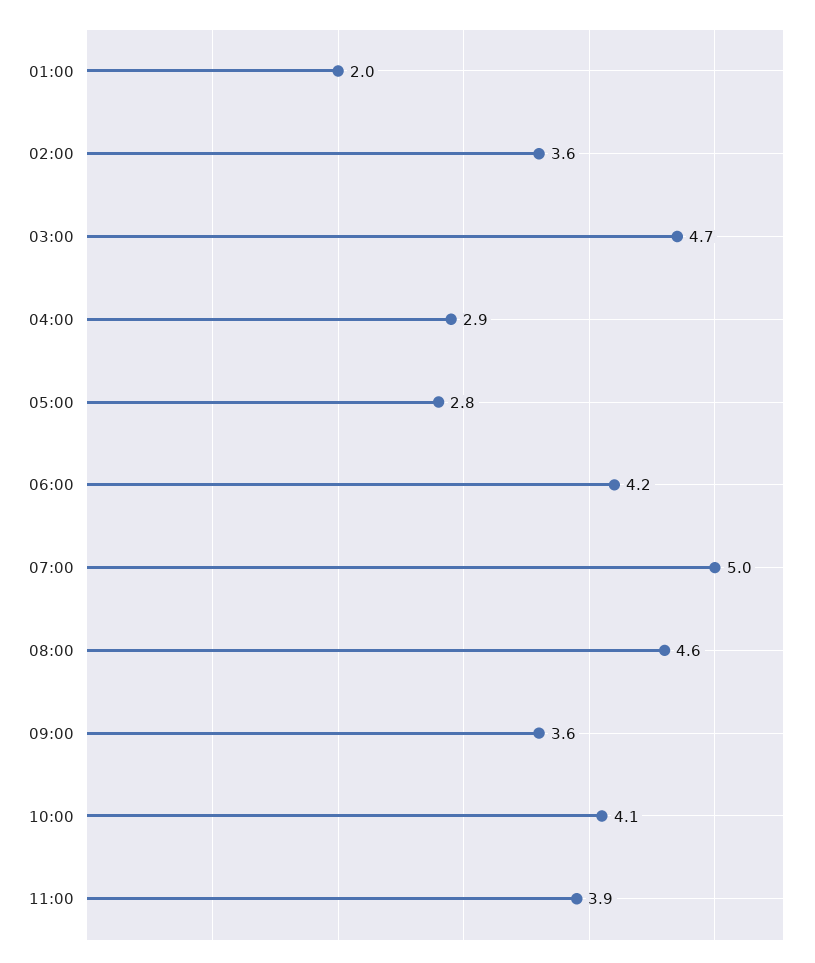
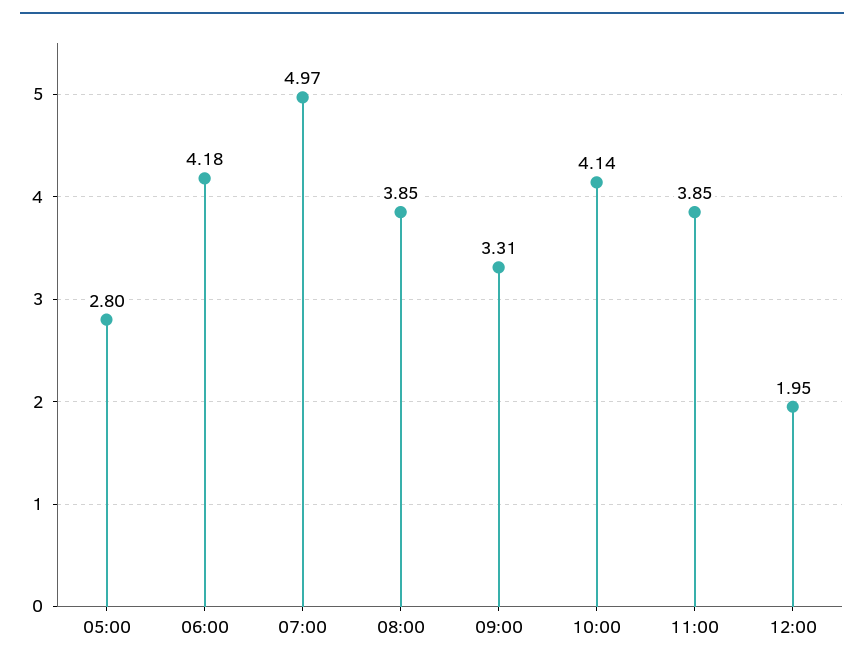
01:00: 2 -> none
02:00: 3.6 -> none
03:00: 4.7 -> none
04:00: 2.9 -> none
08:00: 4.6 -> 3.85
09:00: 3.6 -> 3.31
12:00: none -> 1.95

